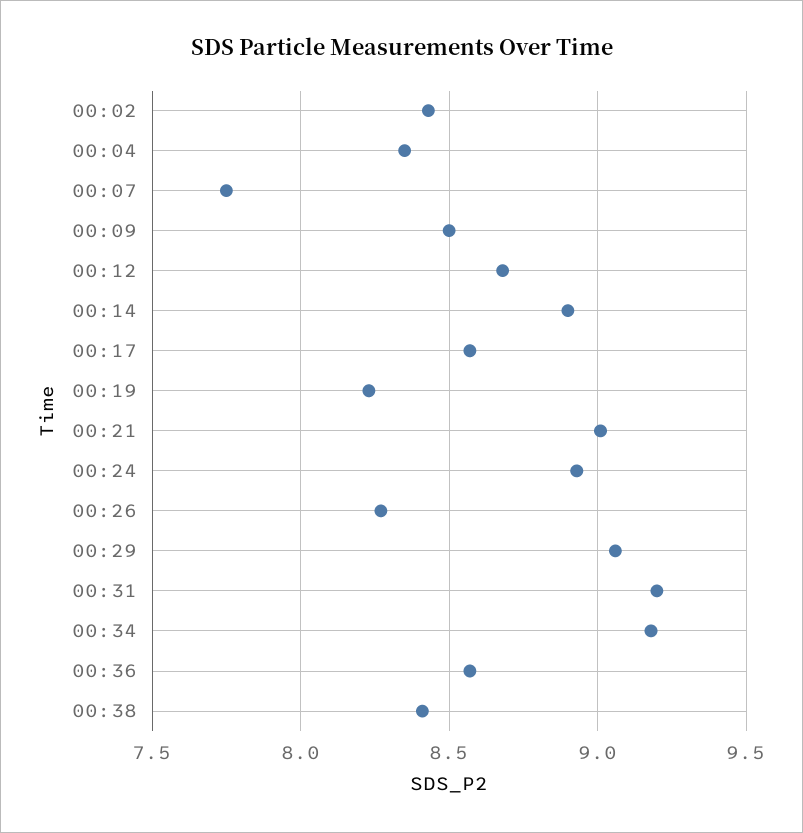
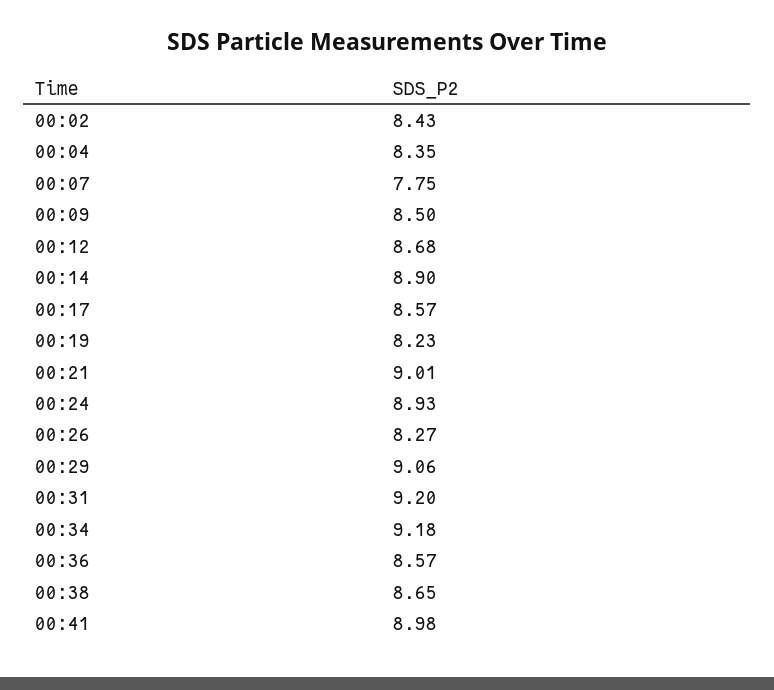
00:38: 8.4 -> 8.65
00:41: none -> 8.98

